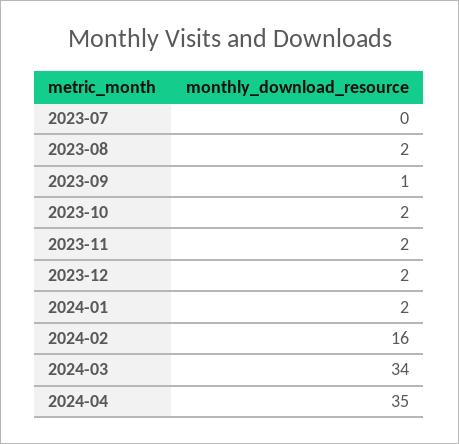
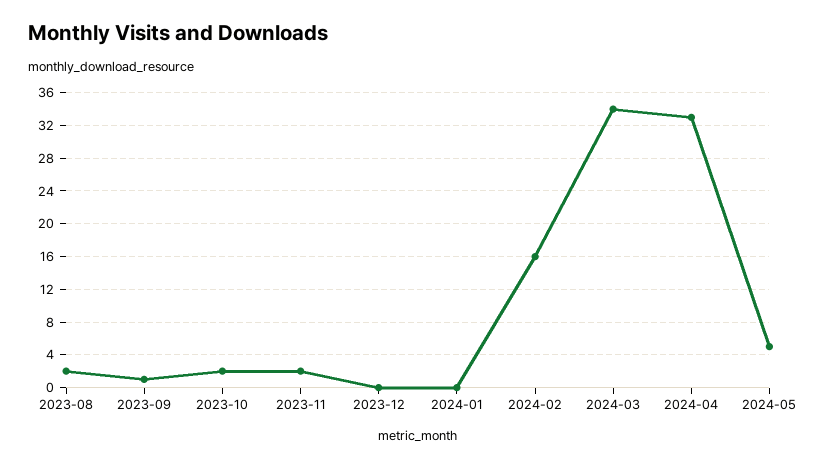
2023-07: 0 -> none
2023-12: 2 -> 0
2024-01: 2 -> 0
2024-04: 35 -> 33
2024-05: none -> 5

